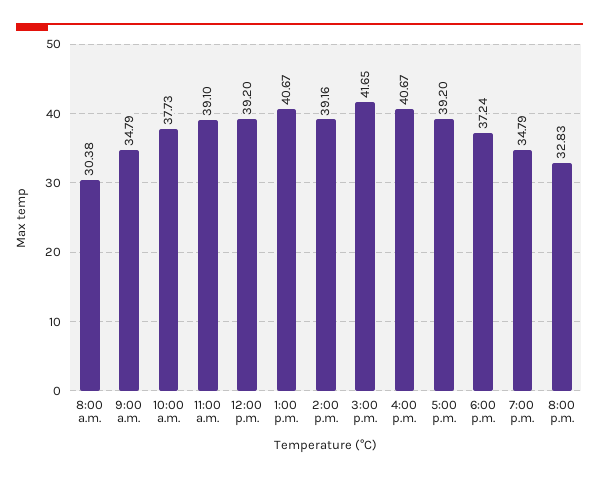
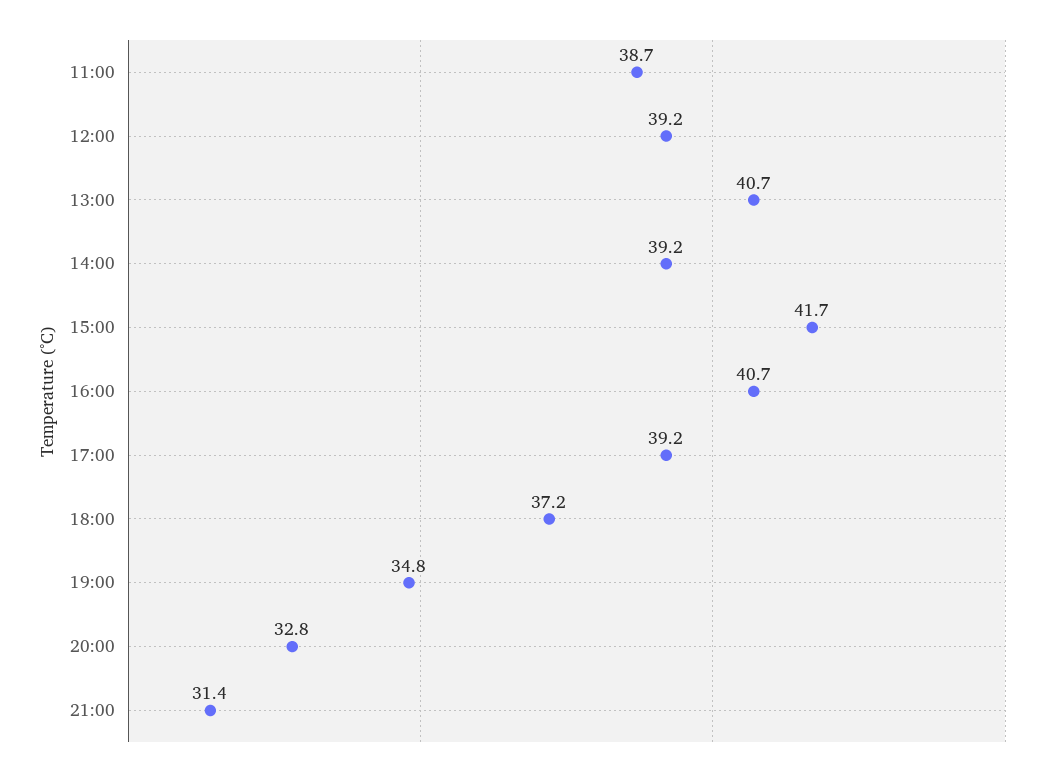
8:00 a.m.: 30.38 -> none
9:00 a.m.: 34.79 -> none
10:00 a.m.: 37.73 -> none
11:00 a.m.: 39.1 -> 38.7
21:00: none -> 31.4

